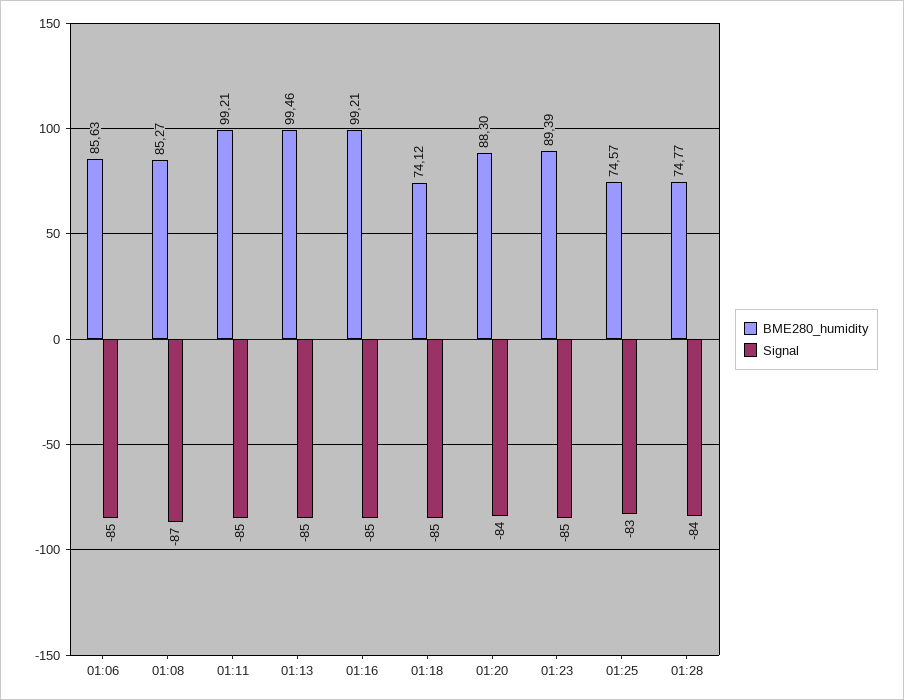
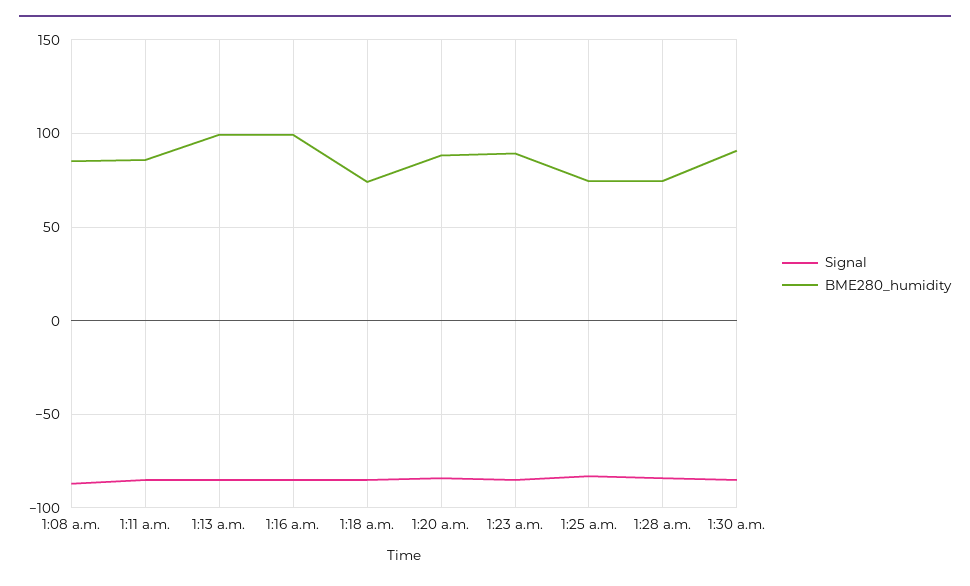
BME280_humidity, 01:06: 85.63 -> none
Signal, 01:06: -85 -> none
BME280_humidity, 01:11: 99.21 -> 85
Signal, 1:30 a.m.: none -> -85
BME280_humidity, 1:30 a.m.: none -> 90

